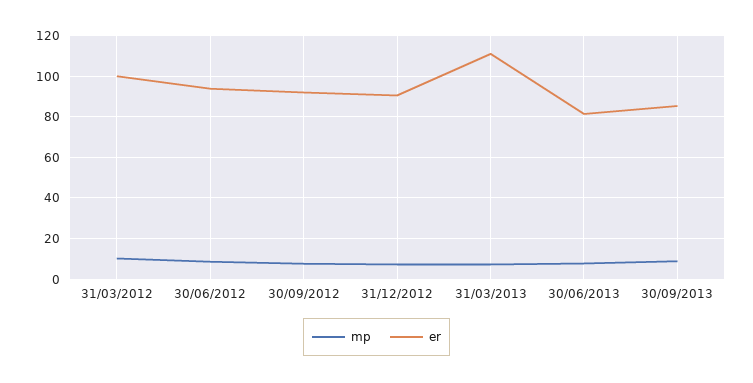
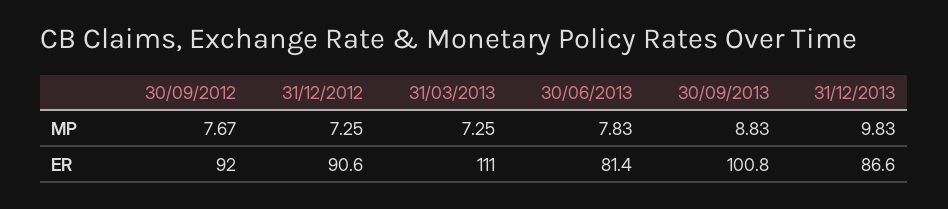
mp, 31/03/2012: 10 -> none
er, 31/03/2012: 100 -> none
mp, 30/06/2012: 10 -> none
er, 30/06/2012: 95 -> none
er, 30/09/2013: 85 -> 100.8
mp, 31/12/2013: none -> 9.83
er, 31/12/2013: none -> 86.6

